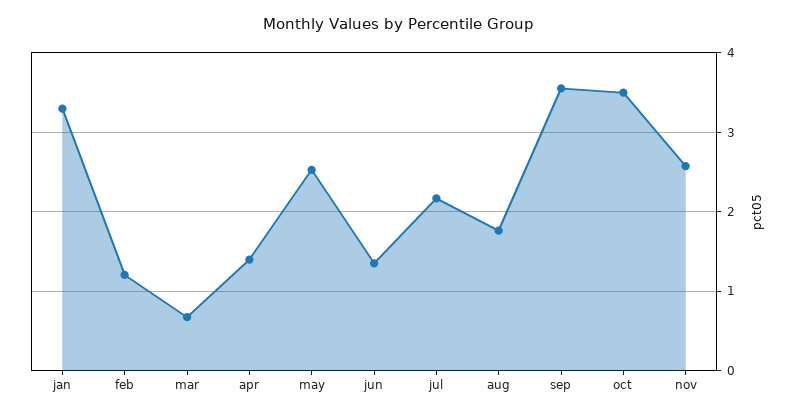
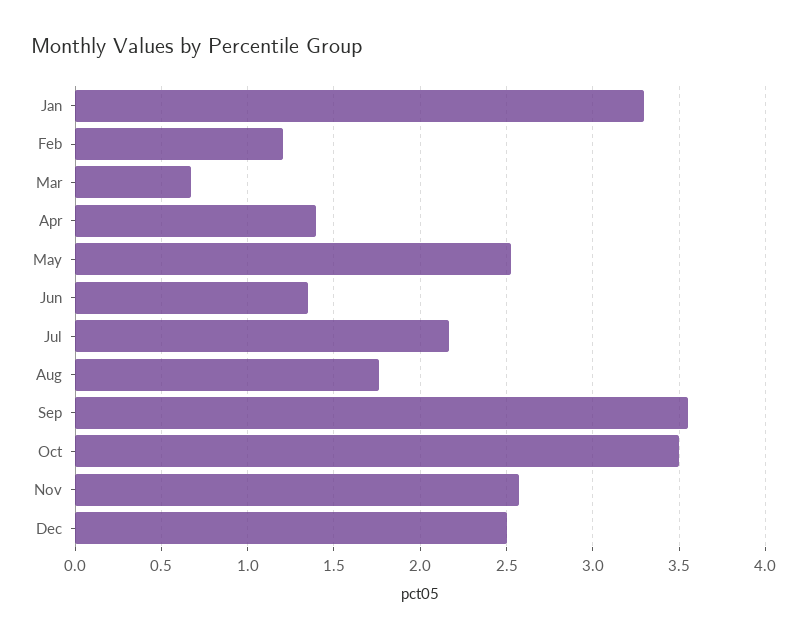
Dec: none -> 2.5

